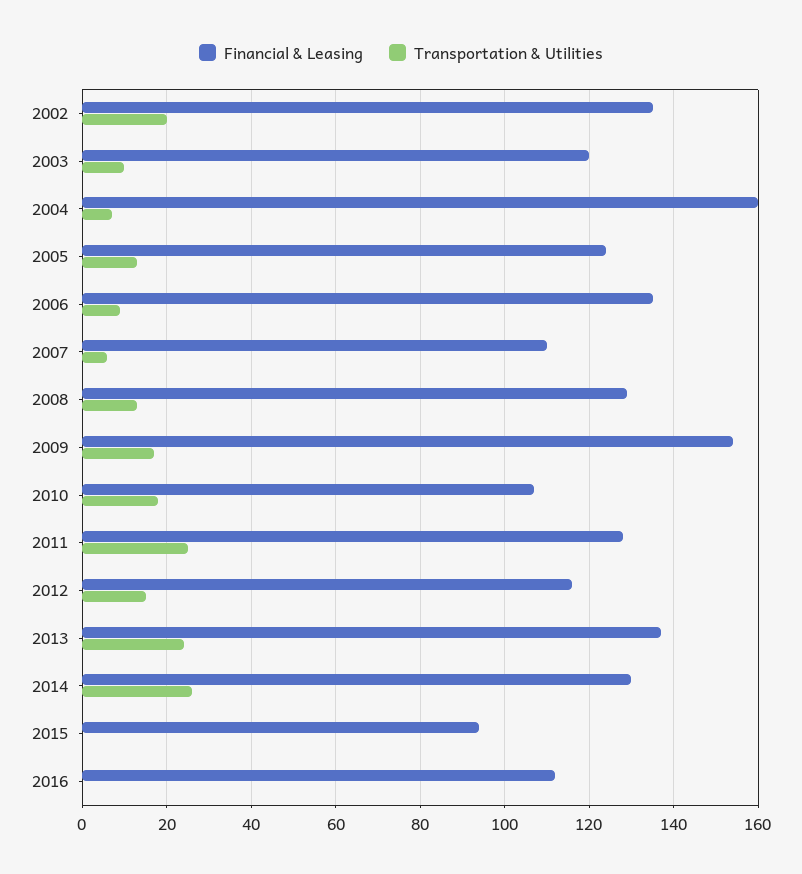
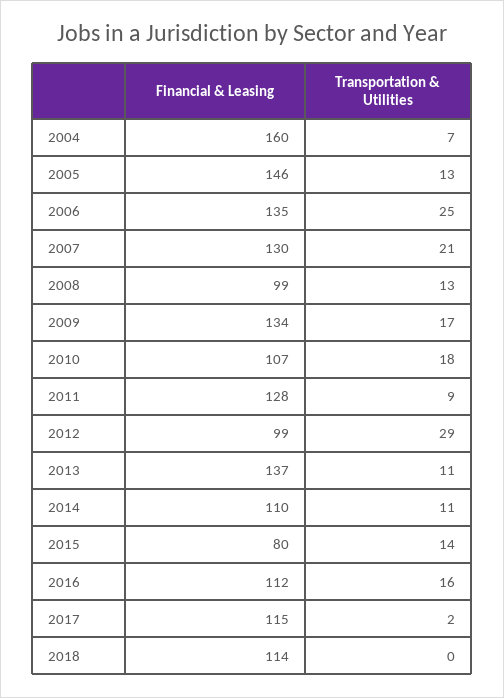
Financial & Leasing, 2002: 135 -> none
Transportation & Utilities, 2002: 20 -> none
Financial & Leasing, 2003: 120 -> none
Transportation & Utilities, 2003: 10 -> none
Financial & Leasing, 2005: 125 -> 146
Transportation & Utilities, 2006: 10 -> 25
Financial & Leasing, 2007: 110 -> 130
Transportation & Utilities, 2007: 5 -> 21
Financial & Leasing, 2008: 130 -> 99
Financial & Leasing, 2009: 155 -> 134
Transportation & Utilities, 2011: 25 -> 9
Financial & Leasing, 2012: 115 -> 99
Transportation & Utilities, 2012: 15 -> 29
Transportation & Utilities, 2013: 25 -> 11
Financial & Leasing, 2014: 130 -> 110
Transportation & Utilities, 2014: 25 -> 11
Financial & Leasing, 2015: 95 -> 80
Transportation & Utilities, 2015: 0 -> 14
Transportation & Utilities, 2016: 0 -> 16
Financial & Leasing, 2017: none -> 115
Transportation & Utilities, 2017: none -> 2
Financial & Leasing, 2018: none -> 114
Transportation & Utilities, 2018: none -> 0

